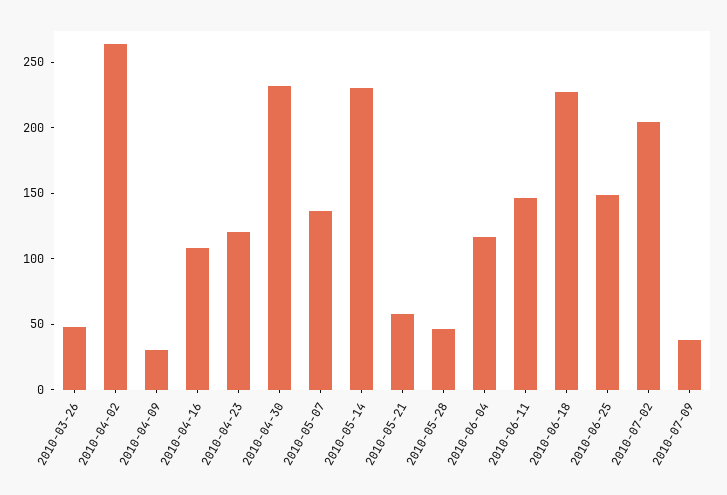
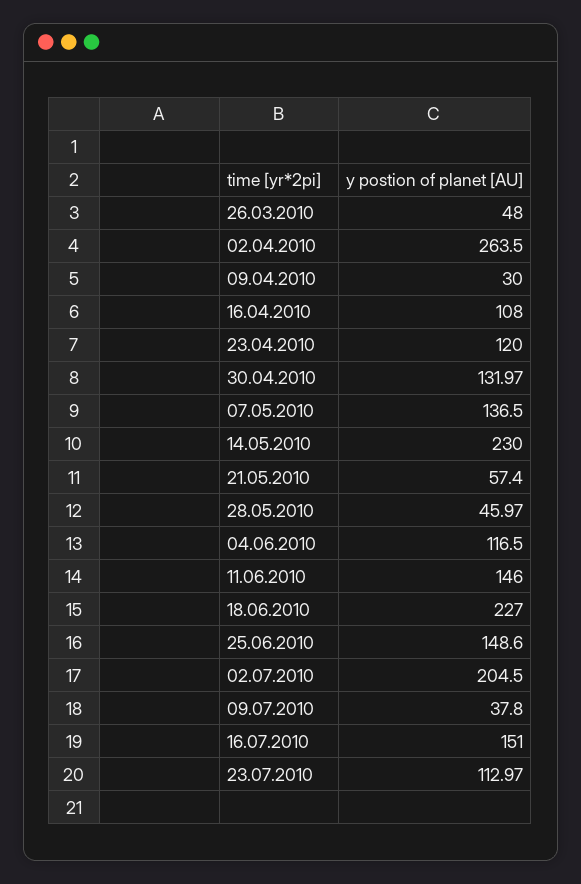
2010-04-30: 230 -> 131.97
16.07.2010: none -> 151
23.07.2010: none -> 112.97

